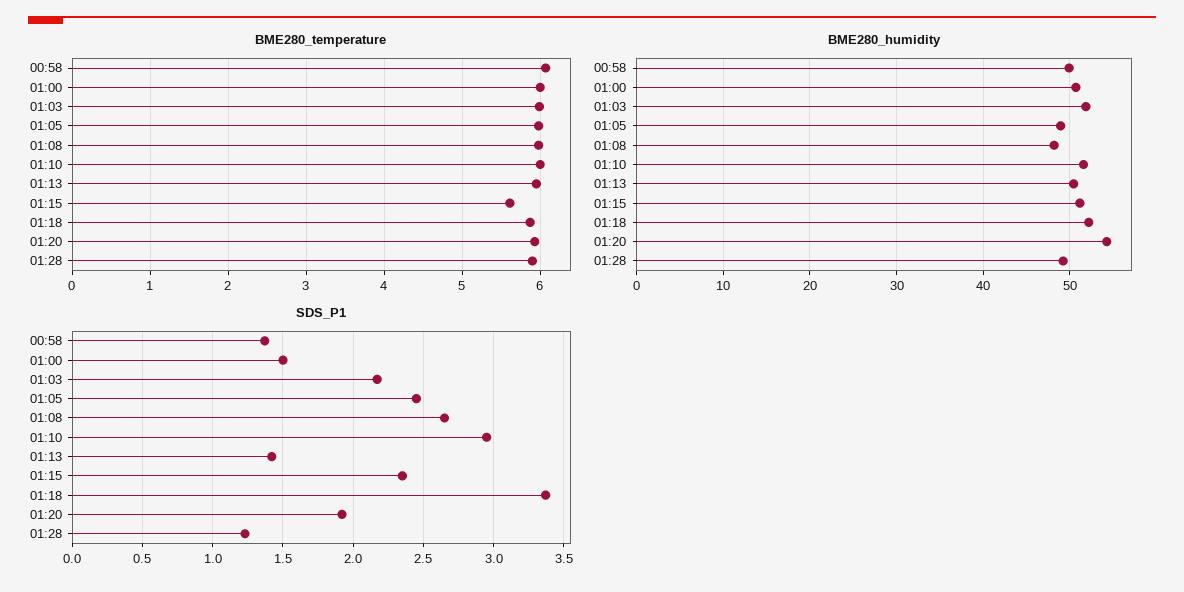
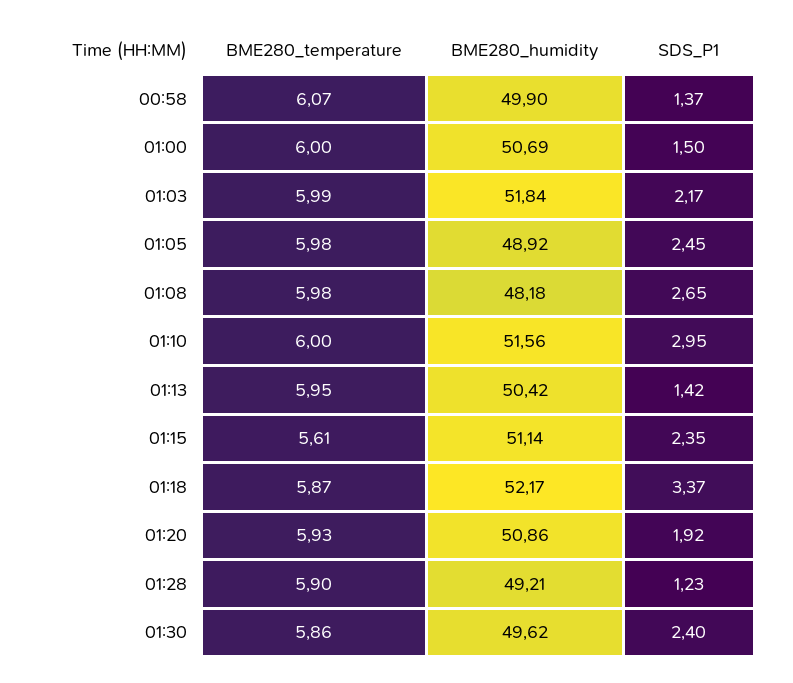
BME280_humidity, 01:20: 54 -> 50.86
BME280_temperature, 01:30: none -> 5.86
BME280_humidity, 01:30: none -> 49.62
SDS_P1, 01:30: none -> 2.4

